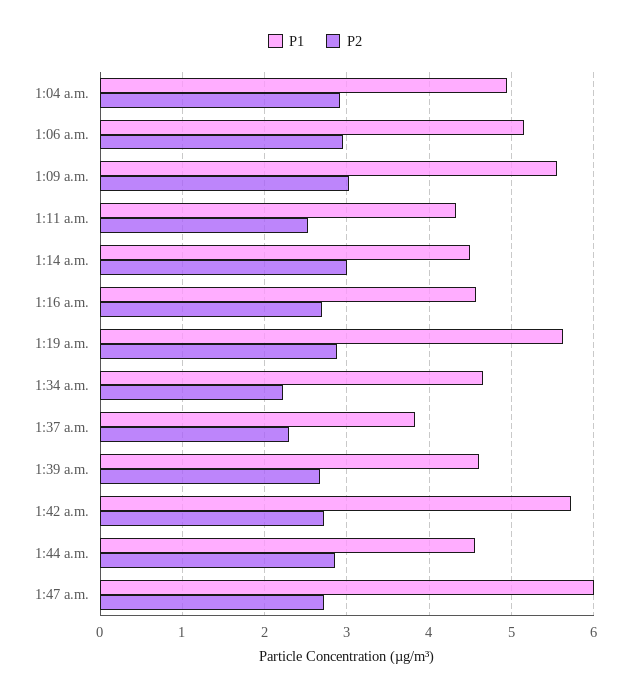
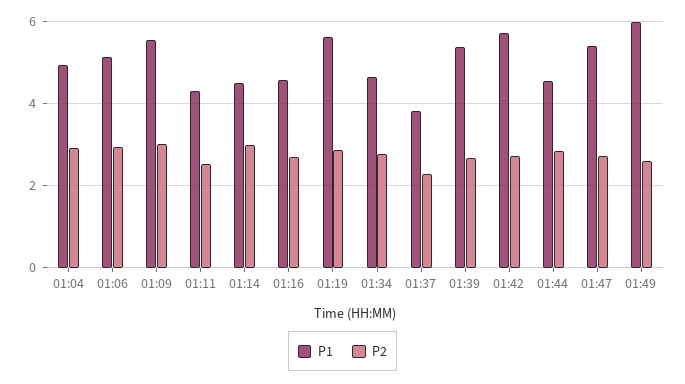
P2, 1:34 a.m.: 2.2 -> 2.8
P1, 1:39 a.m.: 4.6 -> 5.4
P1, 1:47 a.m.: 6 -> 5.4
P1, 01:49: none -> 6
P2, 01:49: none -> 2.6

